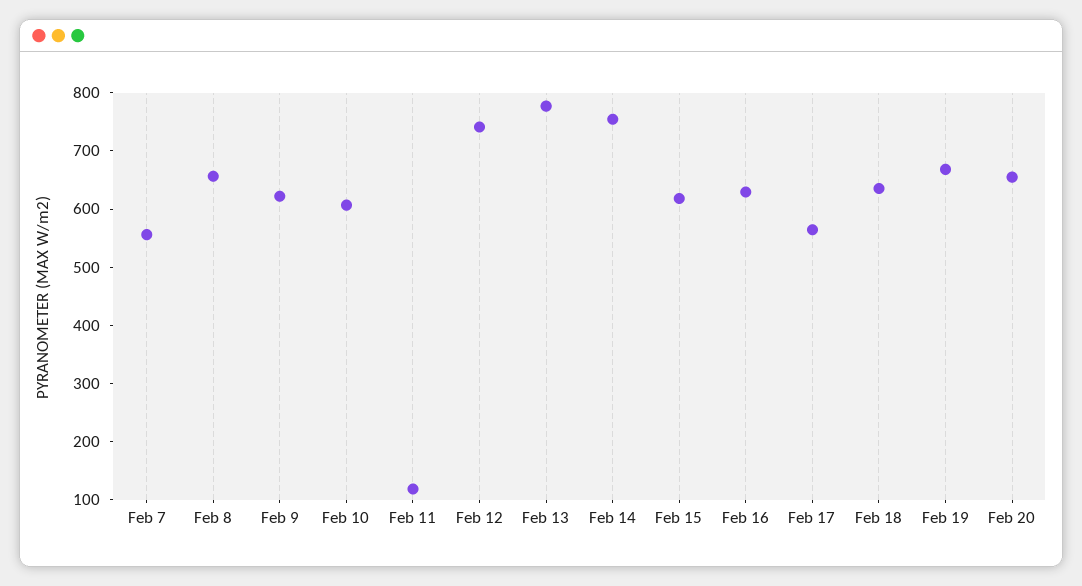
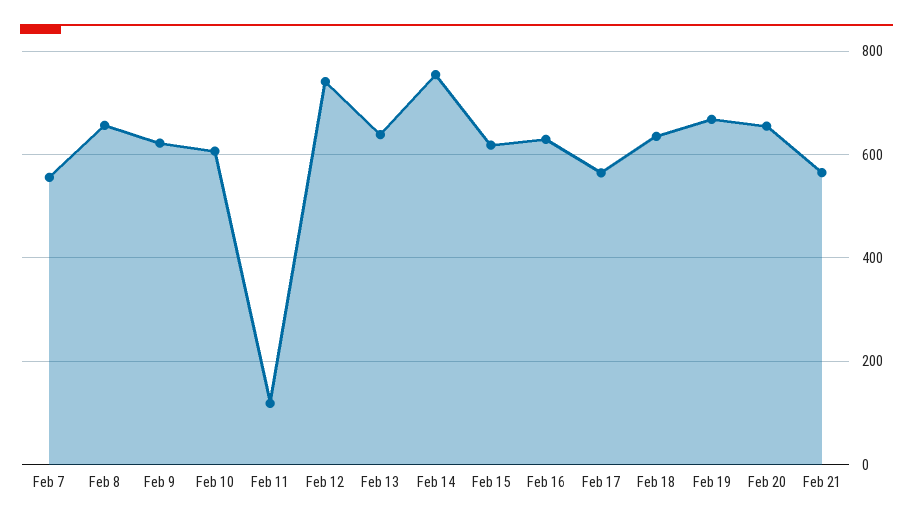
Feb 13: 780 -> 640
Feb 21: none -> 560

